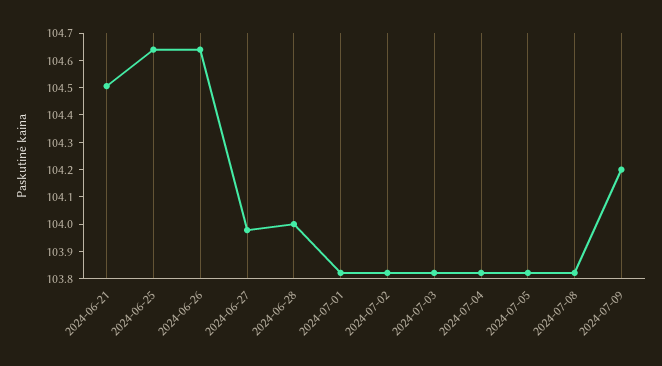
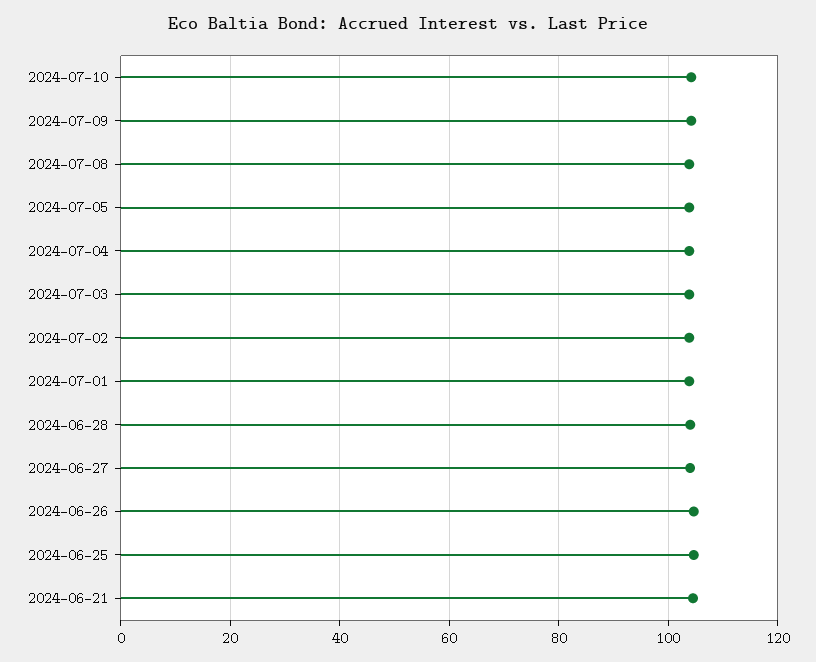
2024-07-10: none -> 104

